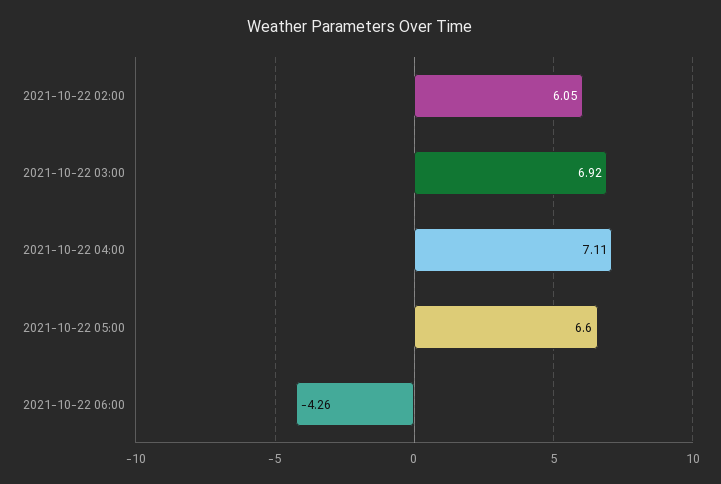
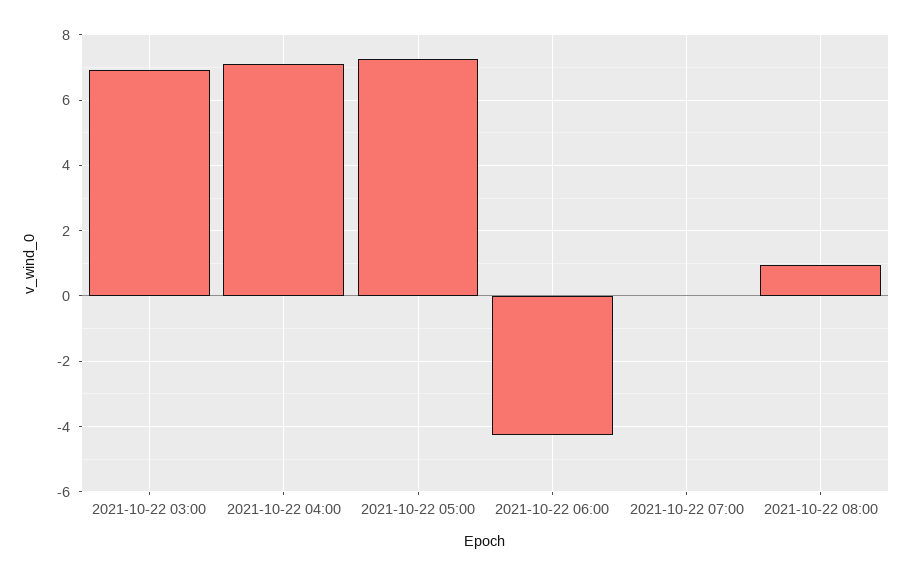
2021-10-22 02:00: 6.05 -> none
2021-10-22 05:00: 6.6 -> 7.2
2021-10-22 07:00: none -> 0
2021-10-22 08:00: none -> 1

